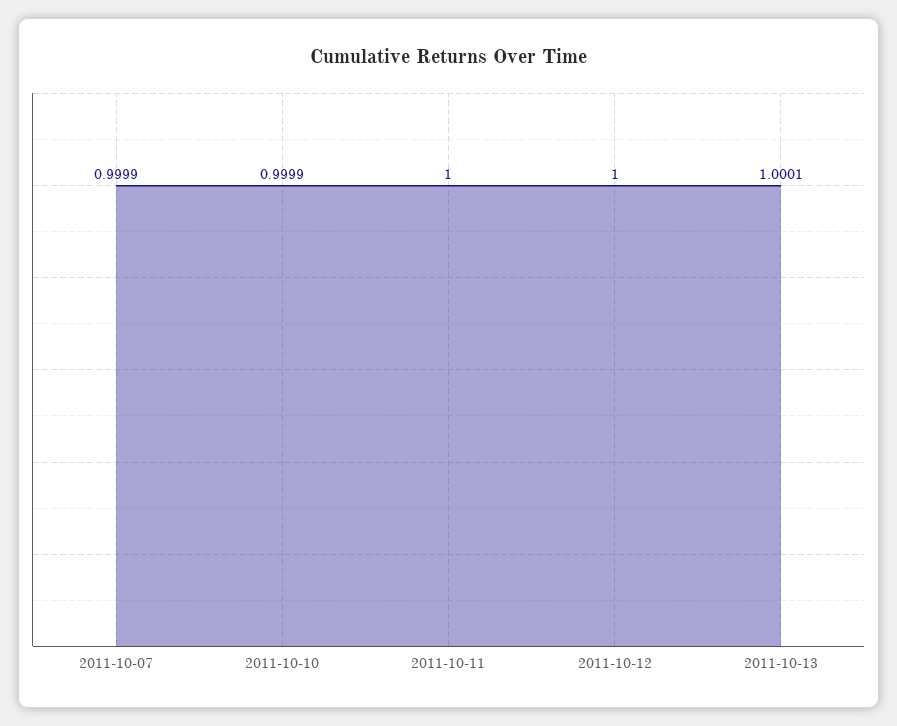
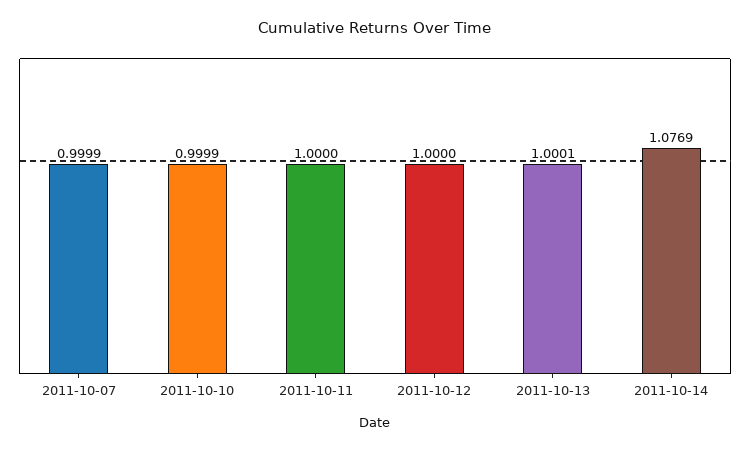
2011-10-14: none -> 1.0769

